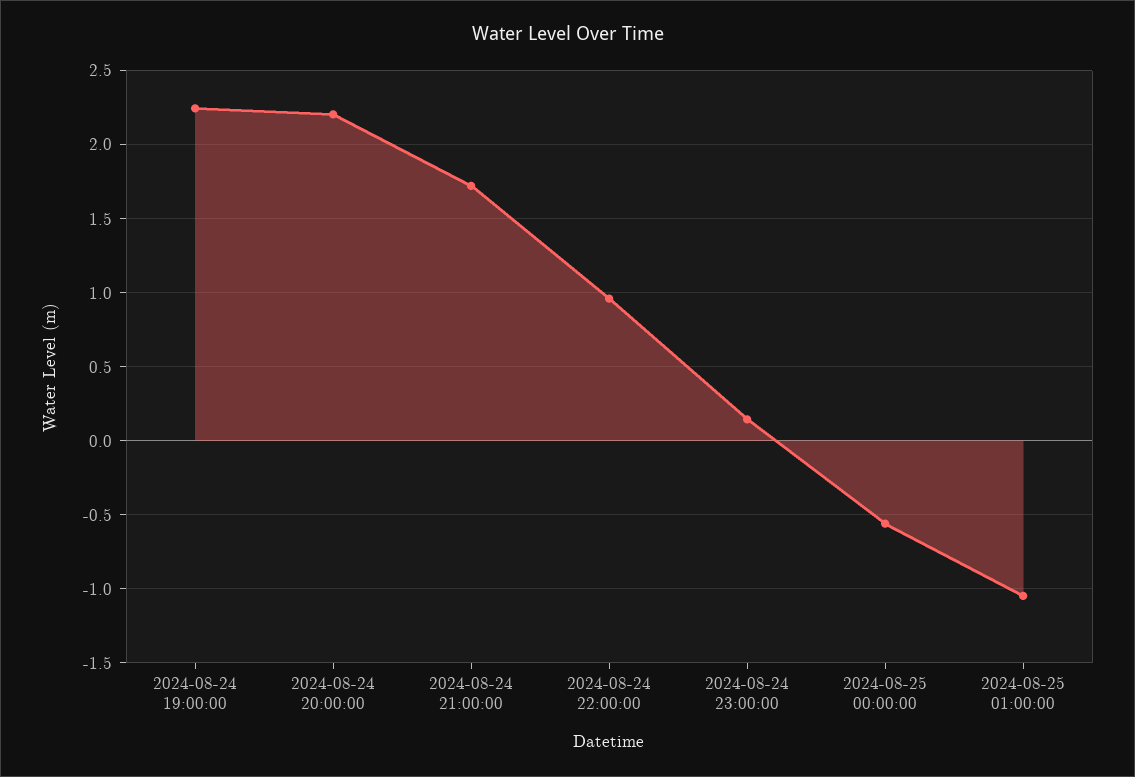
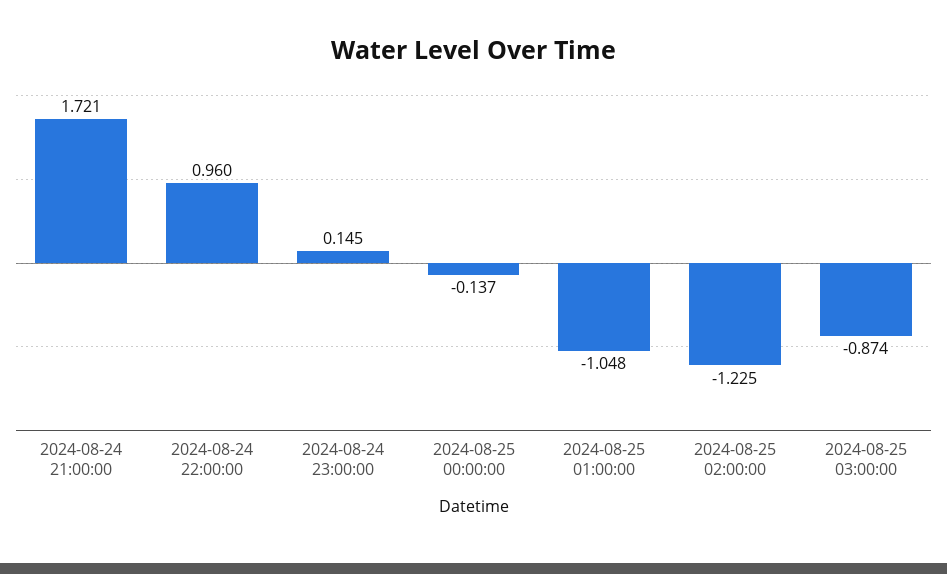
2024-08-24 19:00:00: 2.25 -> none
2024-08-24 20:00:00: 2.2 -> none
2024-08-25 00:00:00: -0.55 -> -0.137
2024-08-25 02:00:00: none -> -1.225
2024-08-25 03:00:00: none -> -0.874

